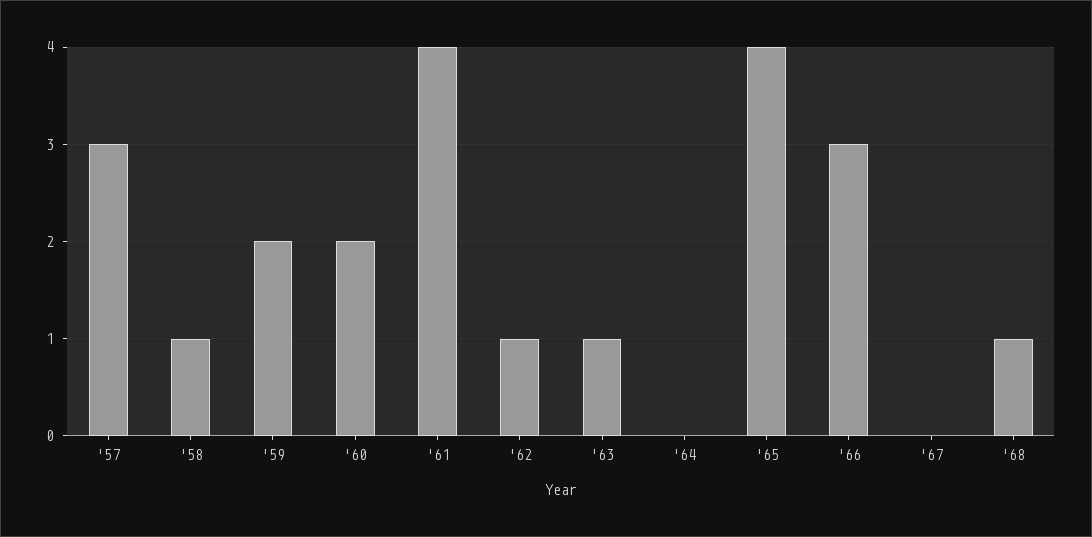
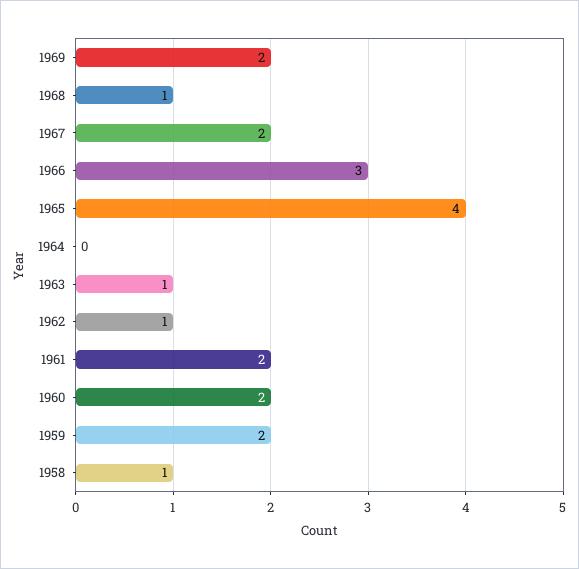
'57: 3 -> none
'61: 4 -> 2
'67: 0 -> 2
1969: none -> 2

